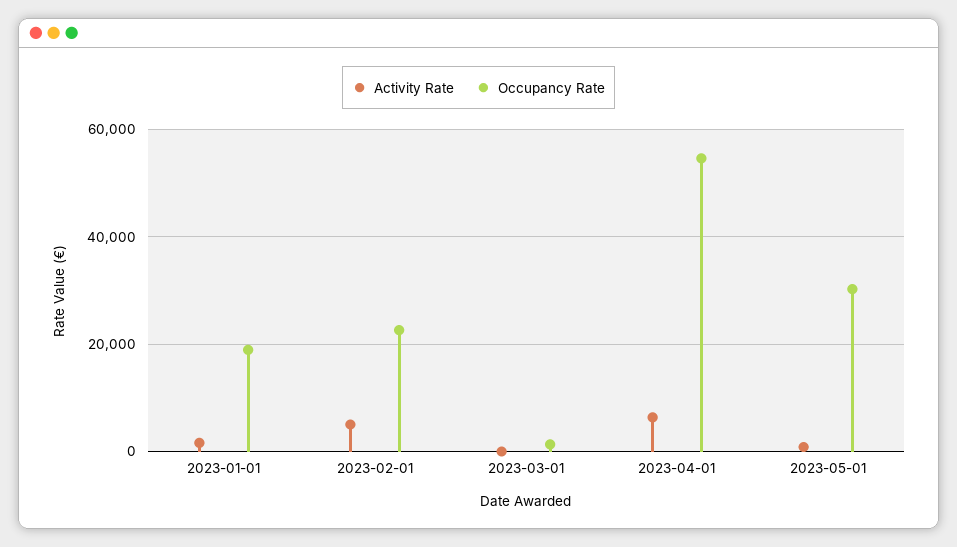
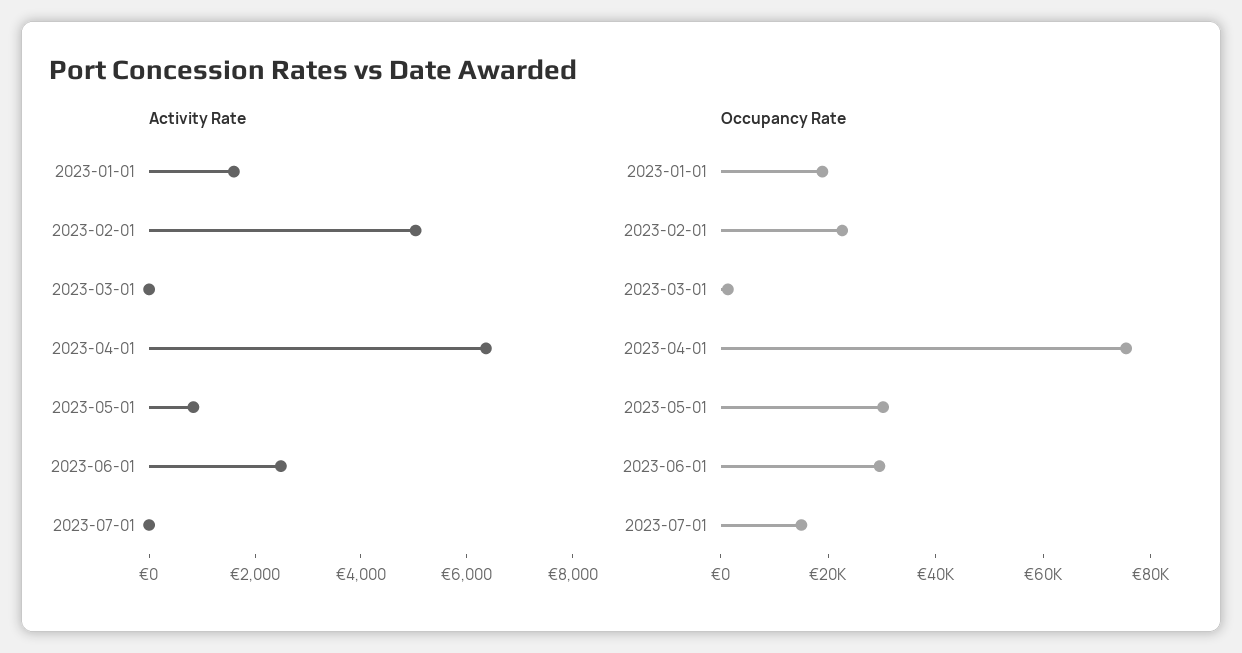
Occupancy Rate, 2023-04-01: 54000 -> 75000
Activity Rate, 2023-06-01: none -> 2500
Activity Rate, 2023-07-01: none -> 0
Occupancy Rate, 2023-06-01: none -> 30000
Occupancy Rate, 2023-07-01: none -> 15000

